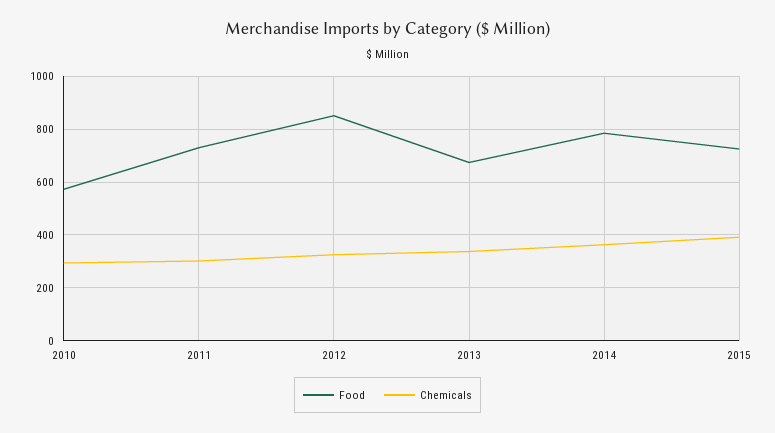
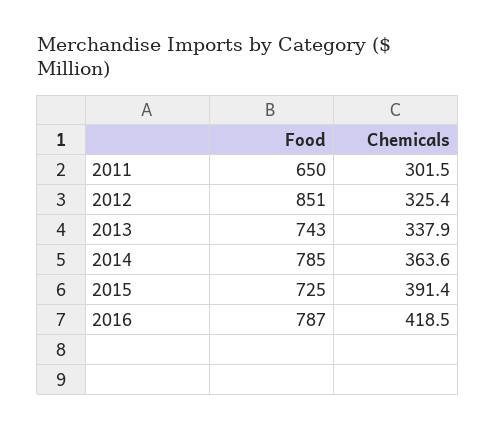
Food, 2010: 575 -> none
Chemicals, 2010: 300 -> none
Food, 2011: 725 -> 650
Food, 2013: 675 -> 743
Food, 2016: none -> 787
Chemicals, 2016: none -> 418.5

